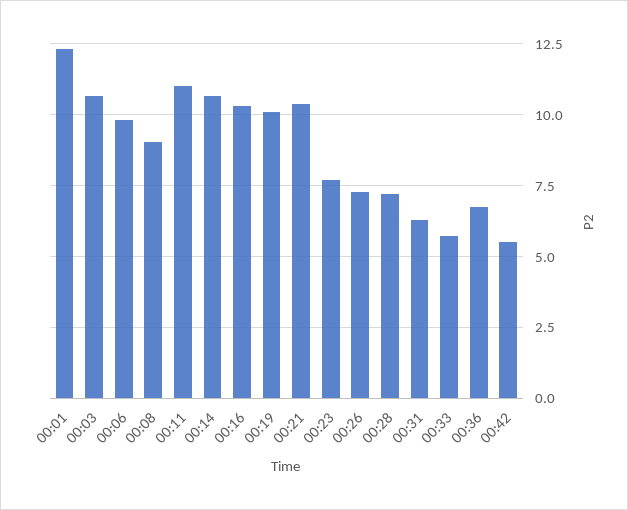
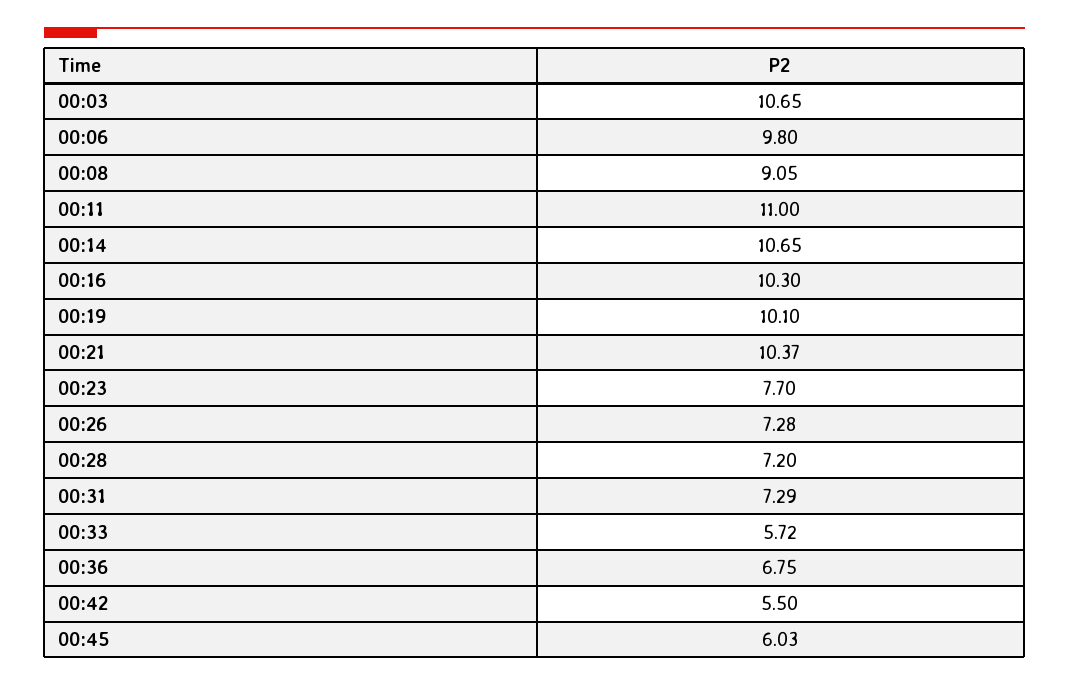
00:01: 12.25 -> none
00:31: 6.25 -> 7.29
00:45: none -> 6.03

